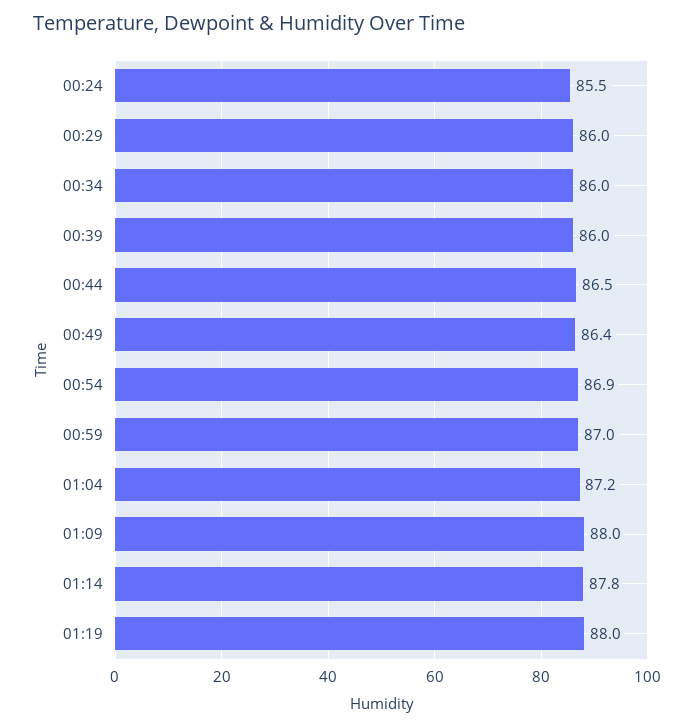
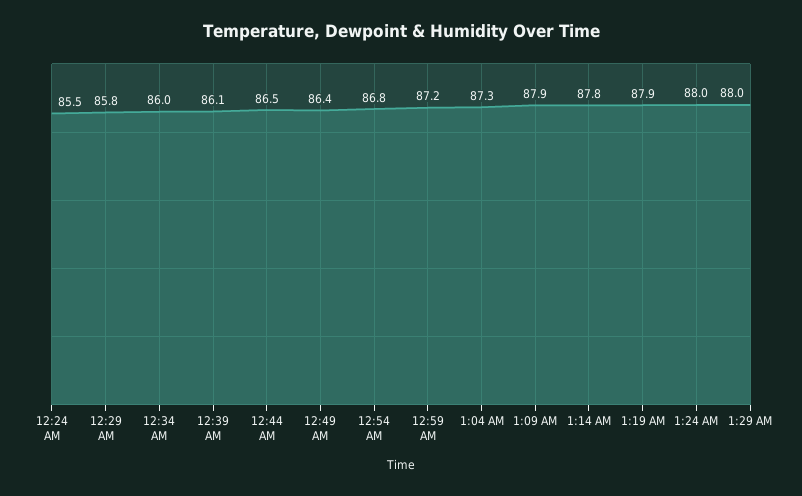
00:29: 86 -> 85.8
00:39: 86 -> 86.1
00:54: 86.9 -> 86.8
00:59: 87 -> 87.2
01:04: 87.2 -> 87.3
01:09: 88 -> 87.9
01:19: 88 -> 87.9
1:24 AM: none -> 88
1:29 AM: none -> 88

